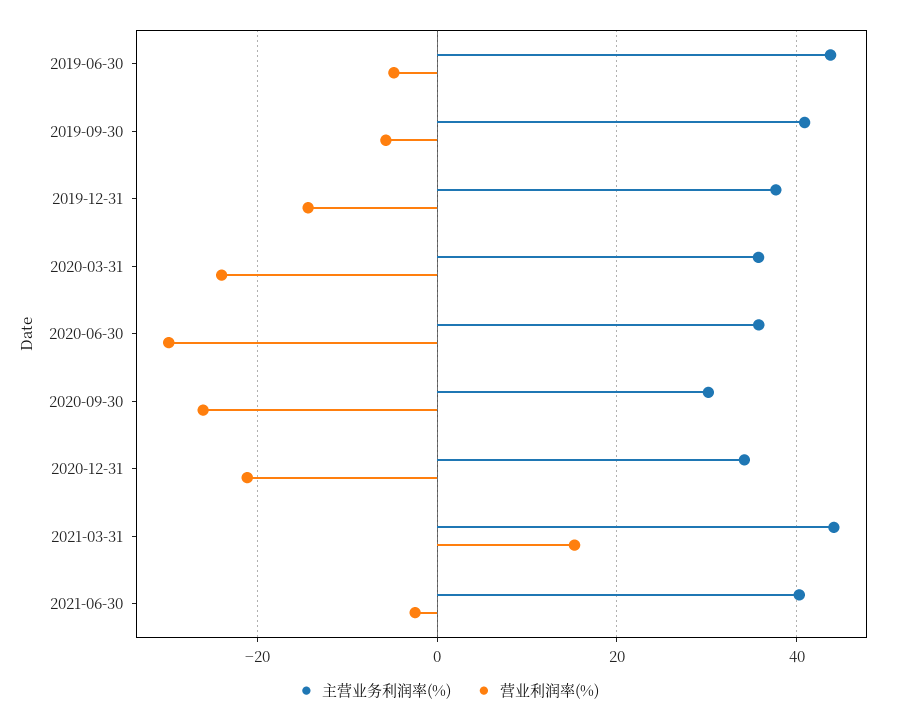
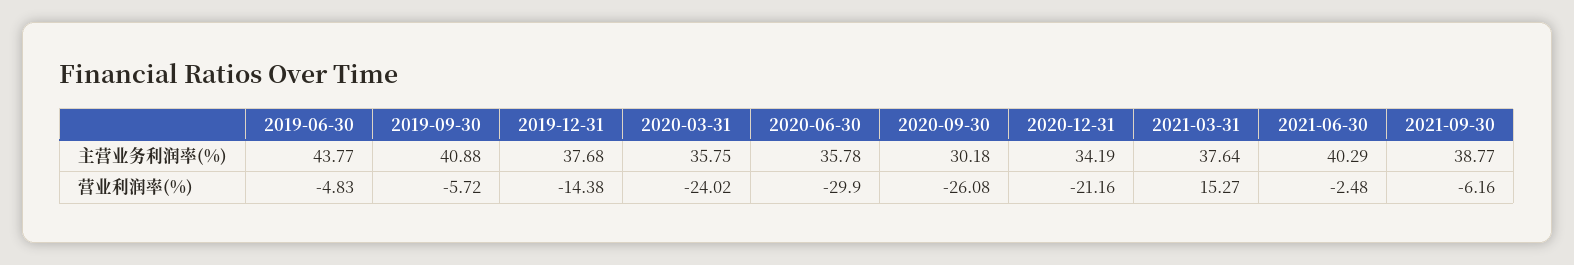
主营业务利润率(%), 2021-03-31: 44 -> 37.64
主营业务利润率(%), 2021-09-30: none -> 38.77
营业利润率(%), 2021-09-30: none -> -6.16

